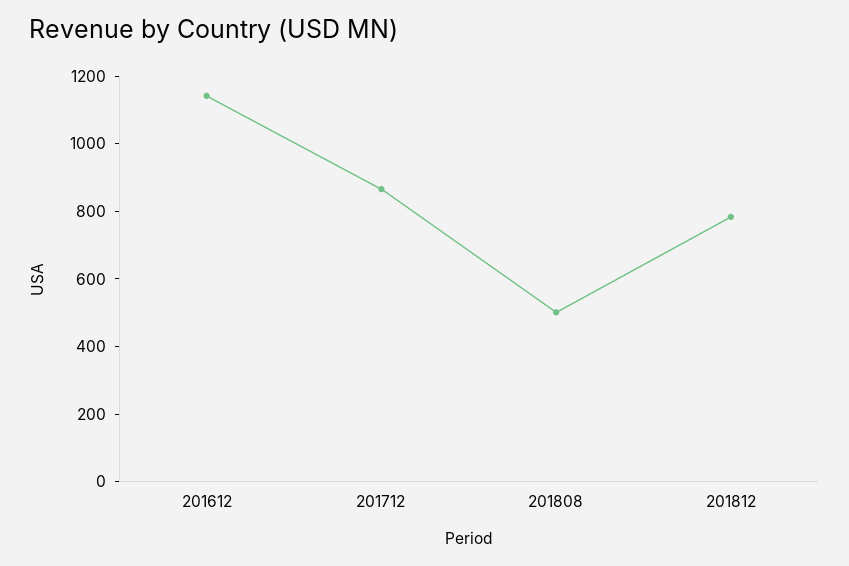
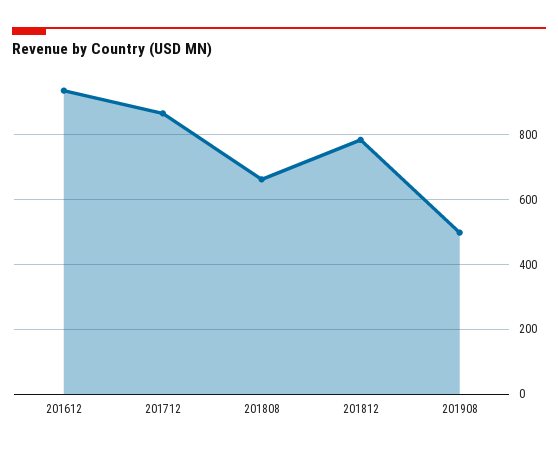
201612: 1150 -> 940
201808: 500 -> 660
201908: none -> 500

